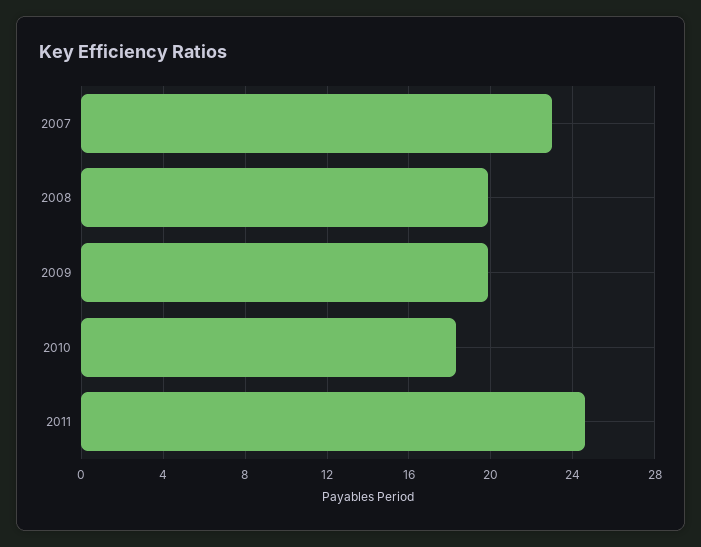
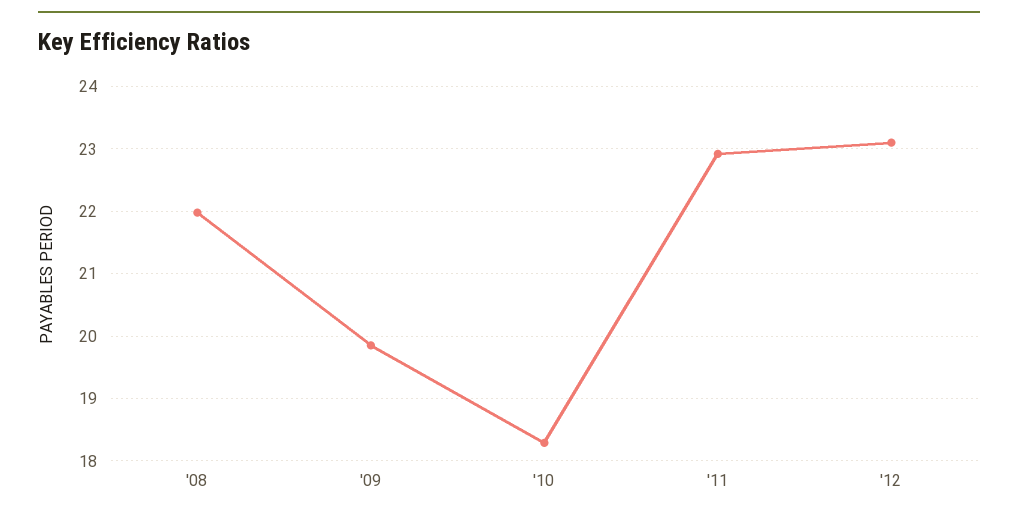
2007: 23 -> none
2008: 20 -> 22
2011: 24.5 -> 22.9
'12: none -> 23.1

